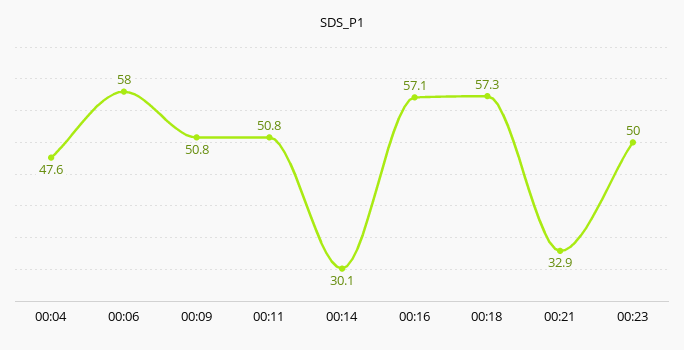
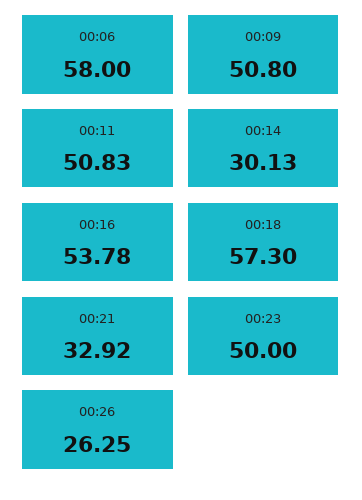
00:04: 47.6 -> none
00:16: 57.1 -> 53.78
00:26: none -> 26.25

